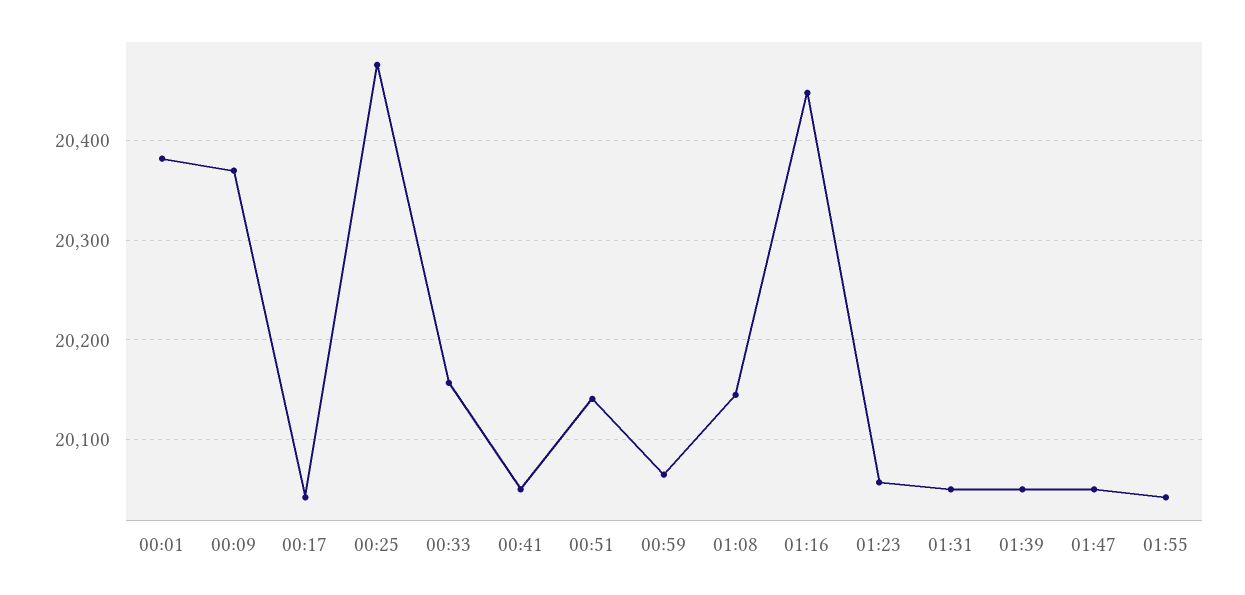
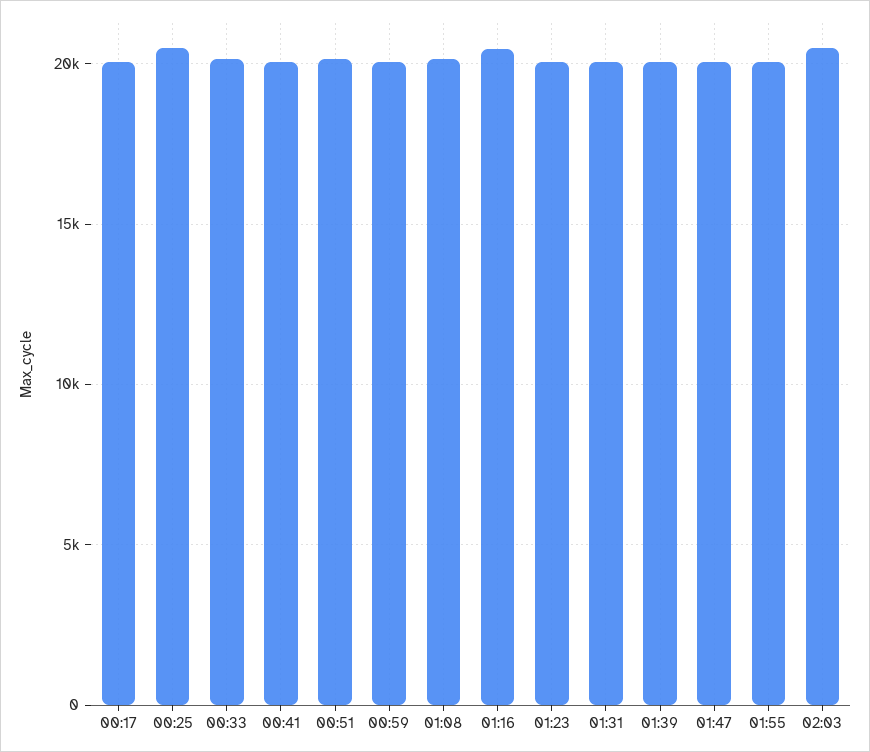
00:01: 20380 -> none
00:09: 20370 -> none
02:03: none -> 20500

